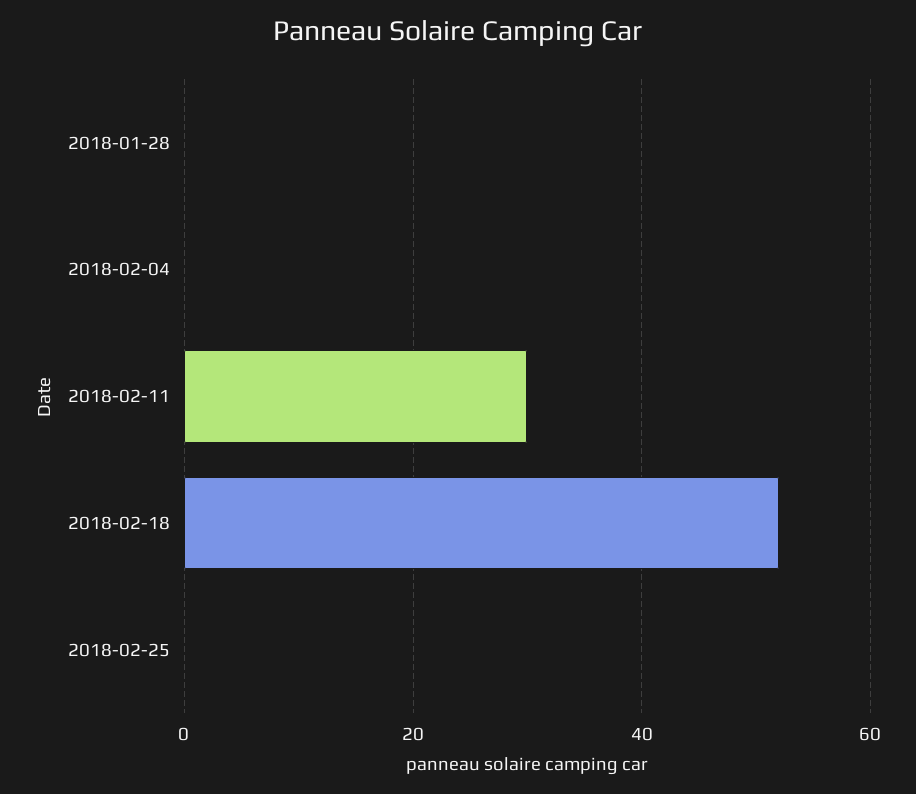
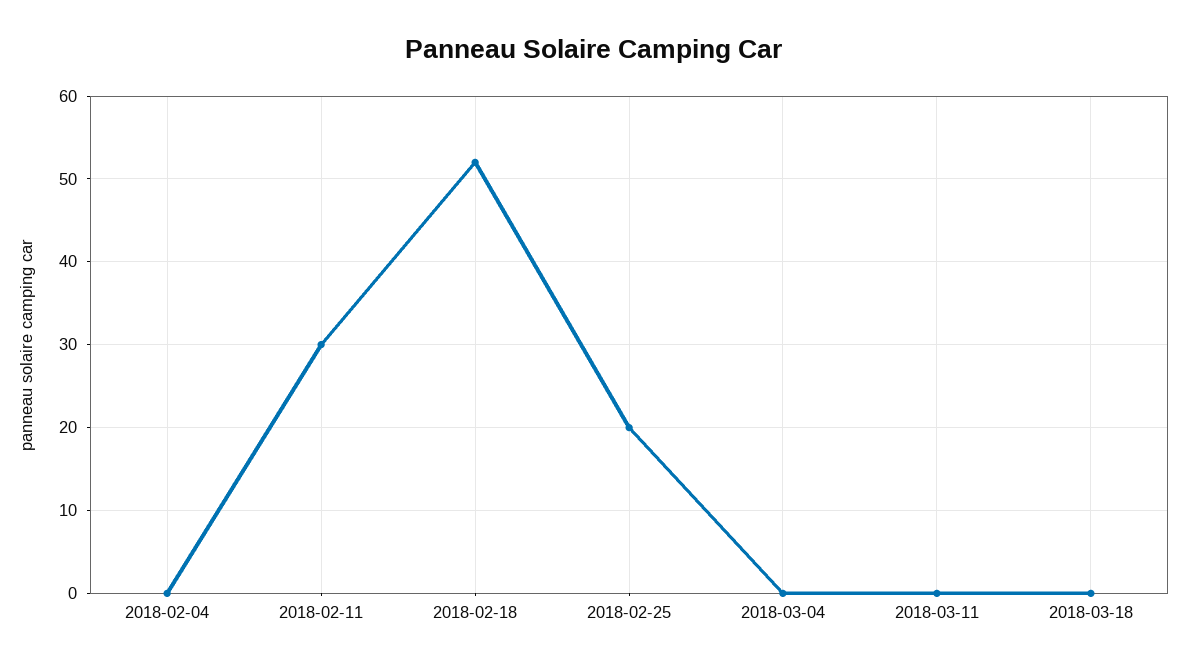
2018-01-28: 0 -> none
2018-02-25: 0 -> 20
2018-03-04: none -> 0
2018-03-11: none -> 0
2018-03-18: none -> 0

